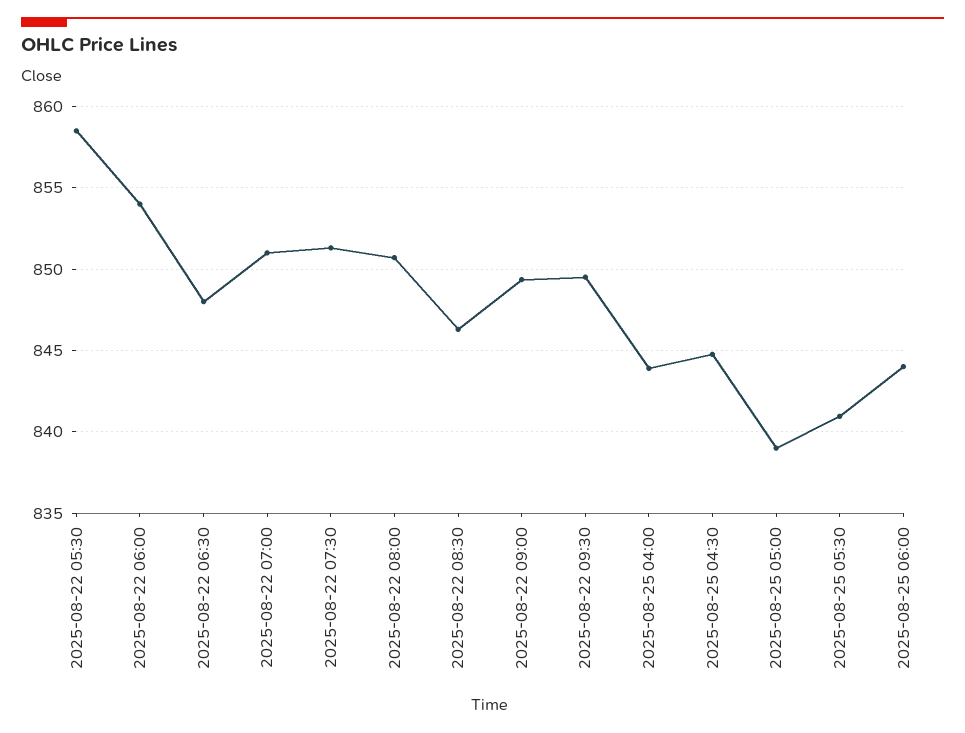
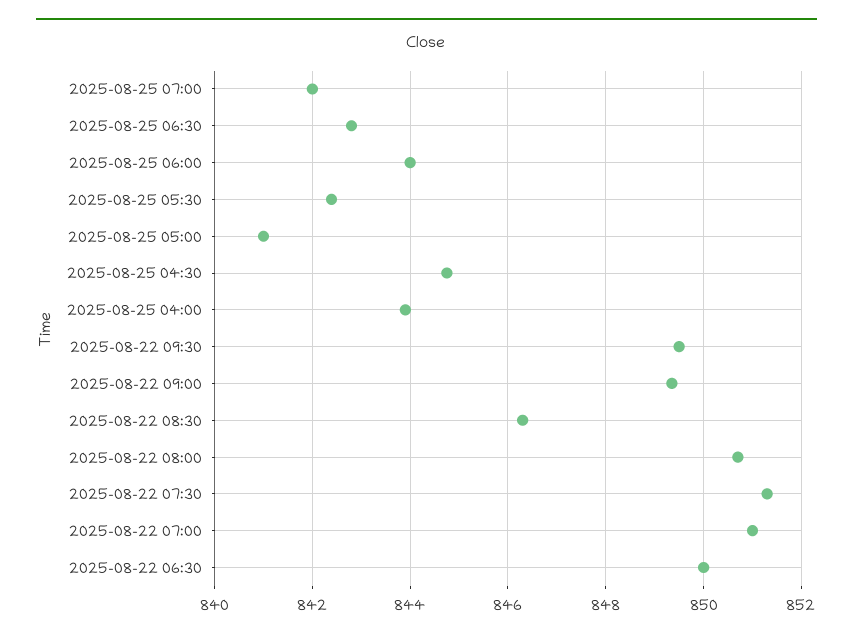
2025-08-22 05:30: 858.5 -> none
2025-08-22 06:00: 854 -> none
2025-08-22 06:30: 848 -> 850
2025-08-25 05:00: 839 -> 841
2025-08-25 05:30: 841 -> 842.4
2025-08-25 07:00: none -> 842
2025-08-25 06:30: none -> 842.8

